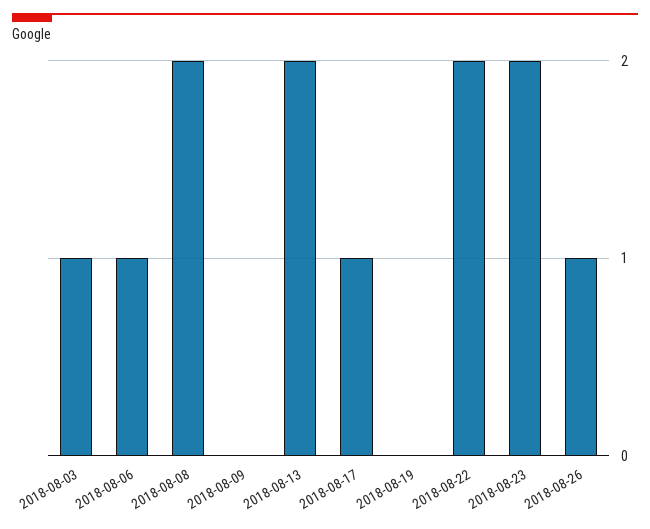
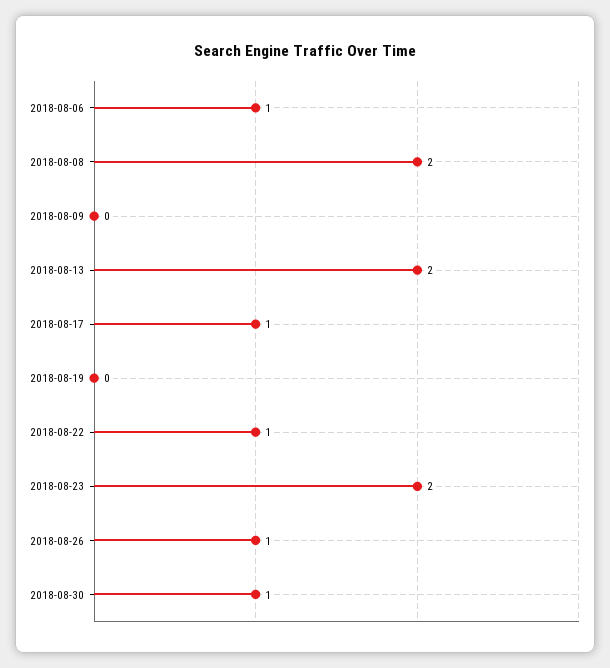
2018-08-03: 1 -> none
2018-08-22: 2 -> 1
2018-08-30: none -> 1

